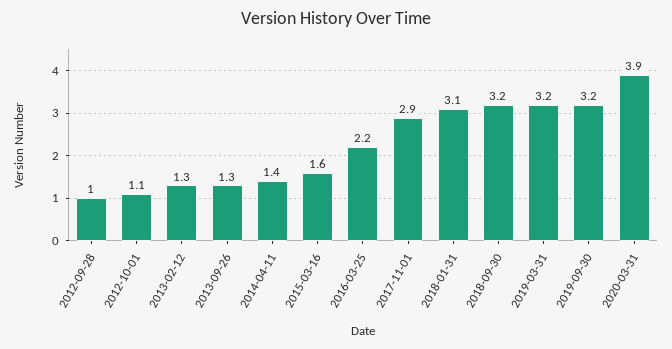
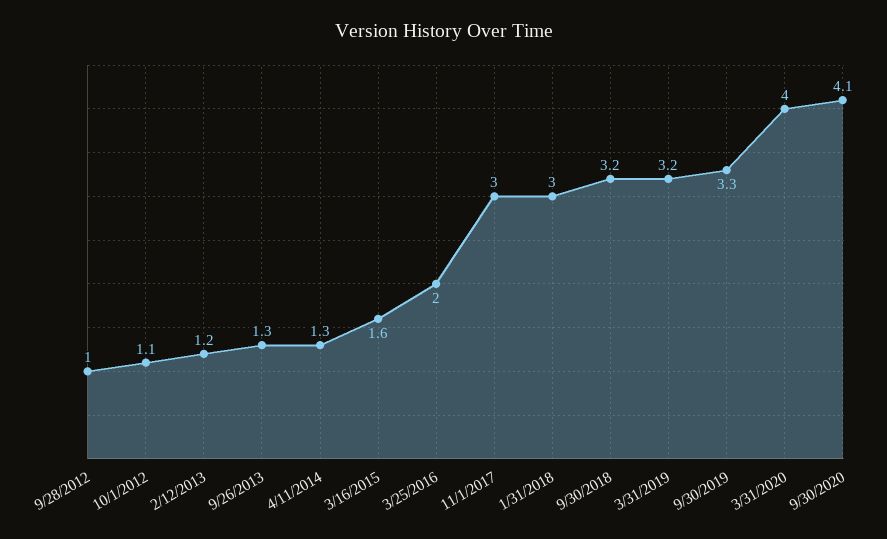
2013-02-12: 1.3 -> 1.2
2014-04-11: 1.4 -> 1.3
2016-03-25: 2.2 -> 2
2017-11-01: 2.9 -> 3
2018-01-31: 3.1 -> 3
2019-09-30: 3.2 -> 3.3
2020-03-31: 3.9 -> 4
9/30/2020: none -> 4.1

